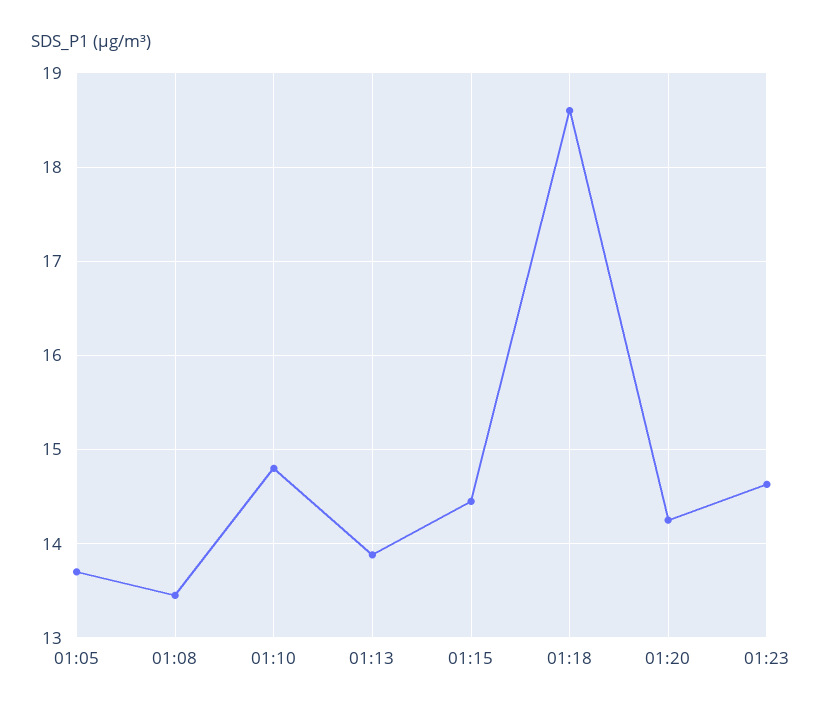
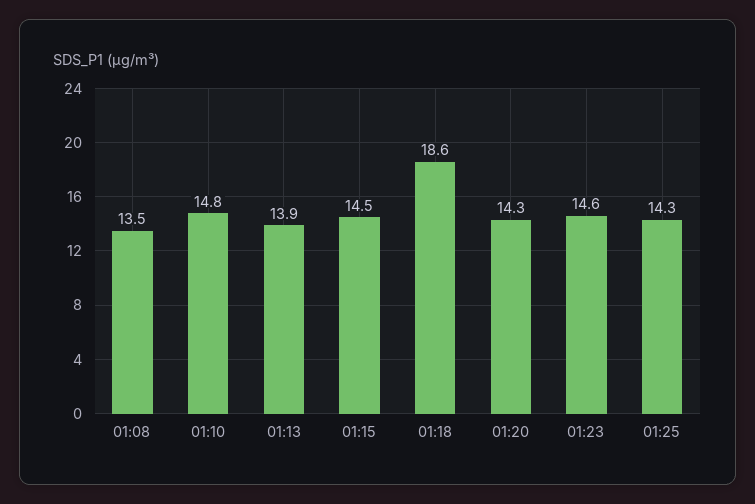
01:05: 13.7 -> none
01:25: none -> 14.3

